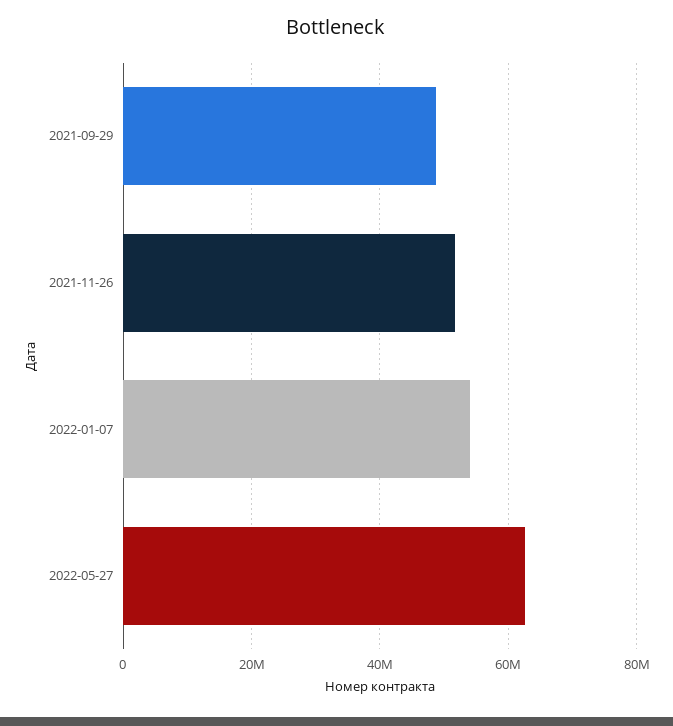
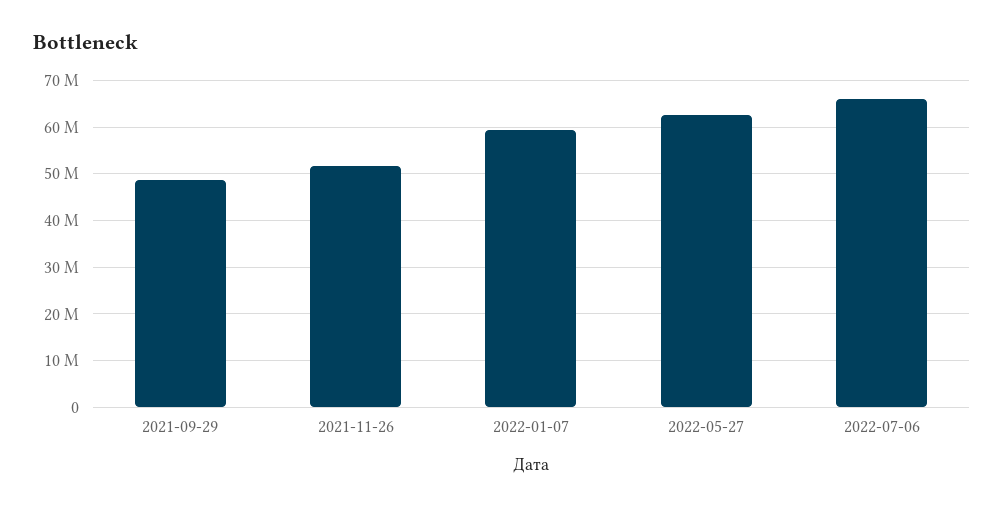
2022-01-07: 54000000 -> 60000000
2022-07-06: none -> 66000000

